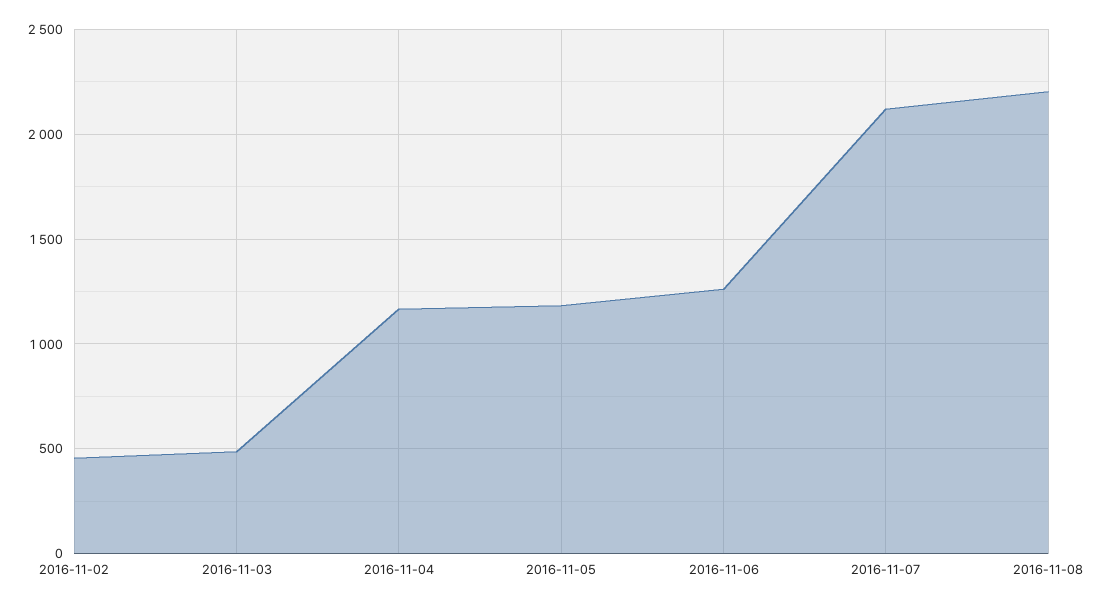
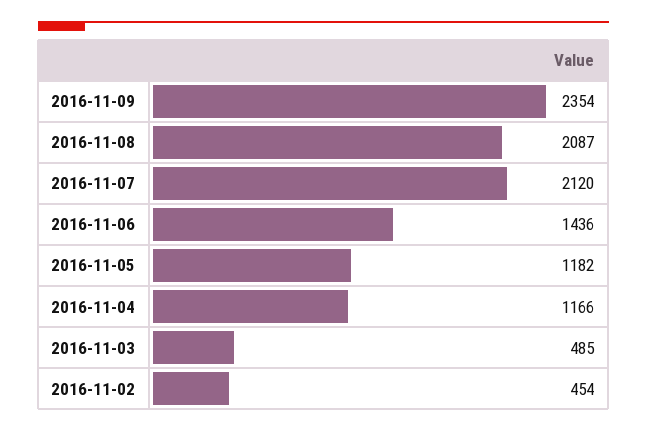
2016-11-06: 1250 -> 1436
2016-11-08: 2200 -> 2087
2016-11-09: none -> 2354

